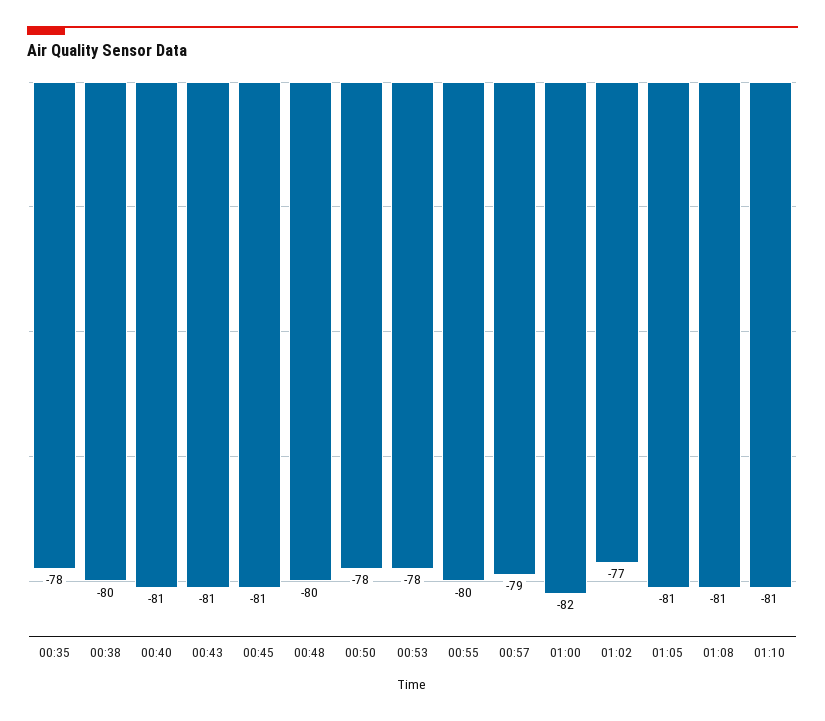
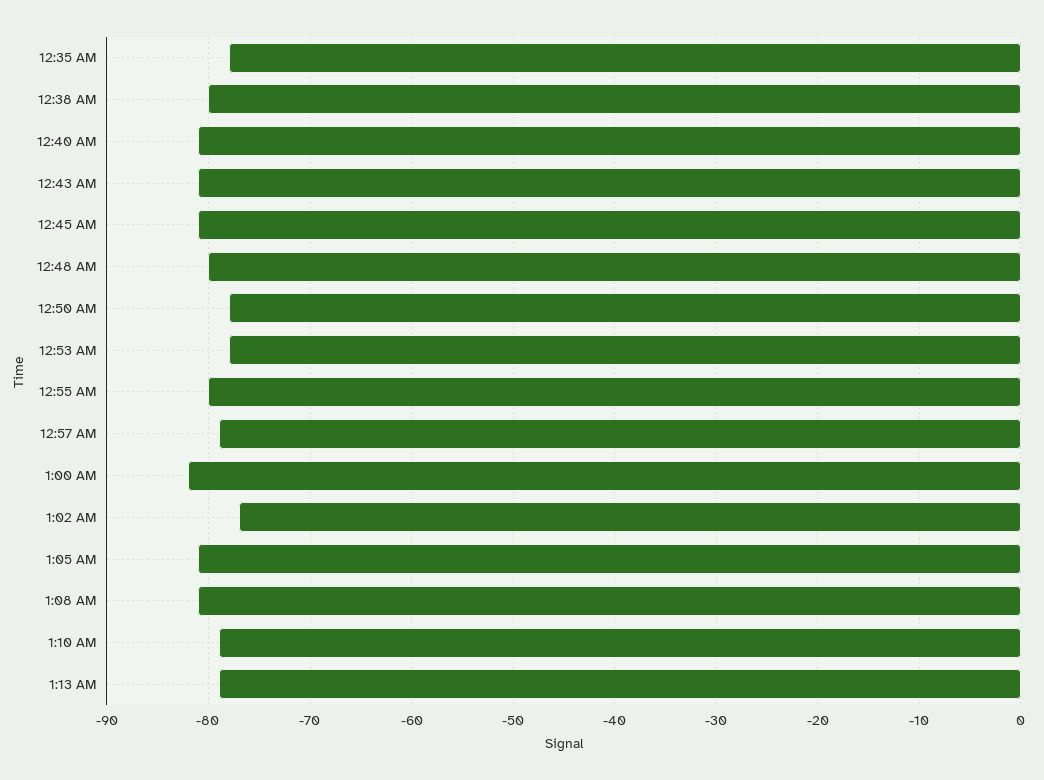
01:10: -81 -> -79
1:13 AM: none -> -79

